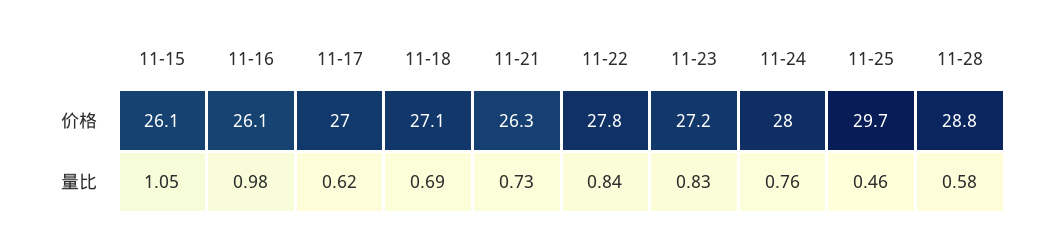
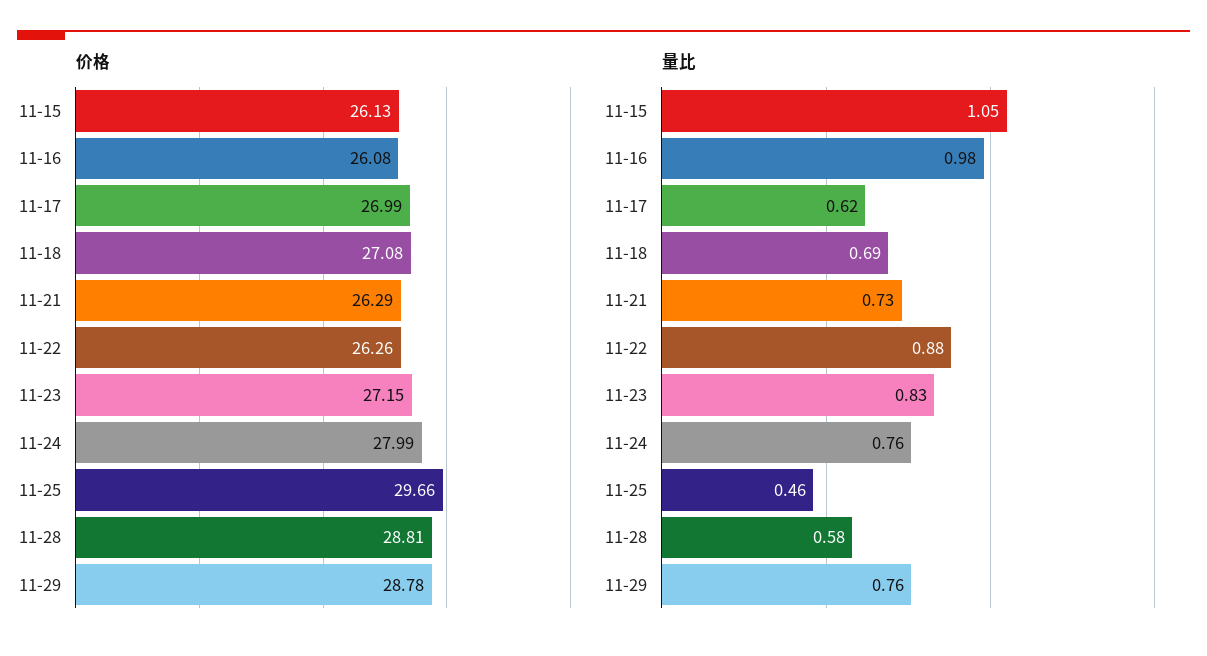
价格, 11-22: 27.8 -> 26.26
量比, 11-22: 0.84 -> 0.88
价格, 11-29: none -> 28.78
量比, 11-29: none -> 0.76

